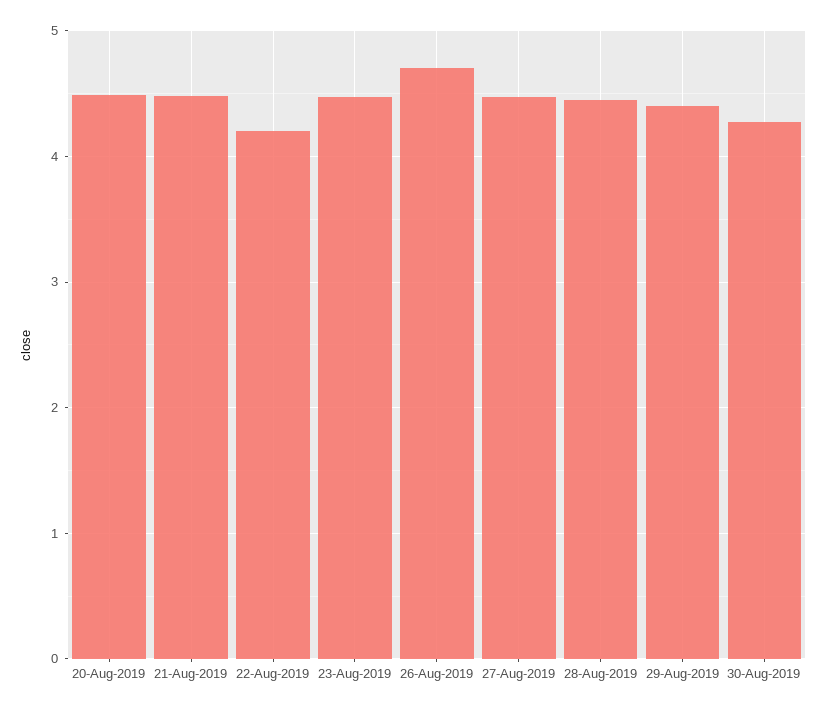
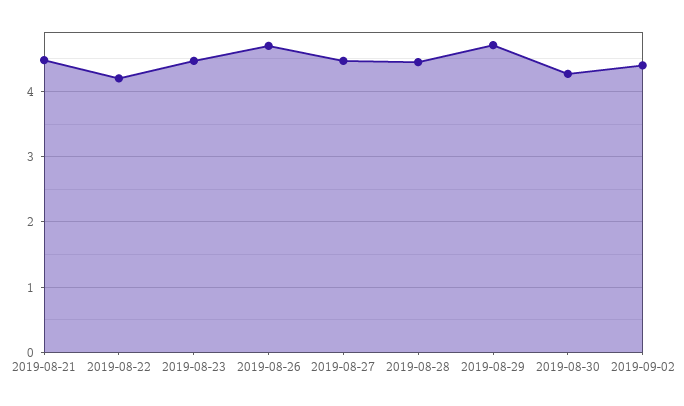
20-Aug-2019: 4.5 -> none
29-Aug-2019: 4.4 -> 4.7
2019-09-02: none -> 4.4

